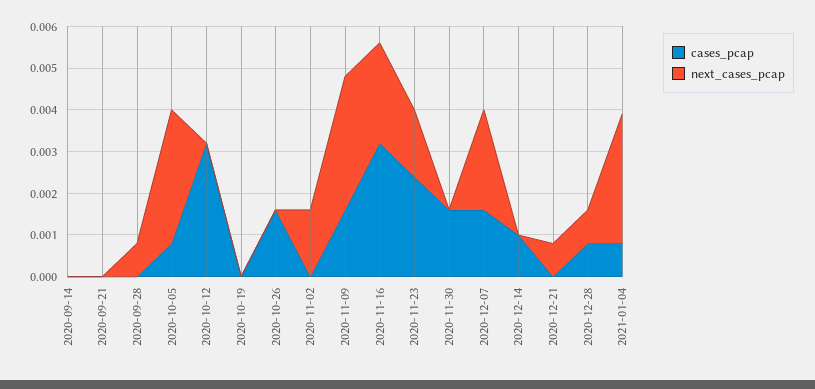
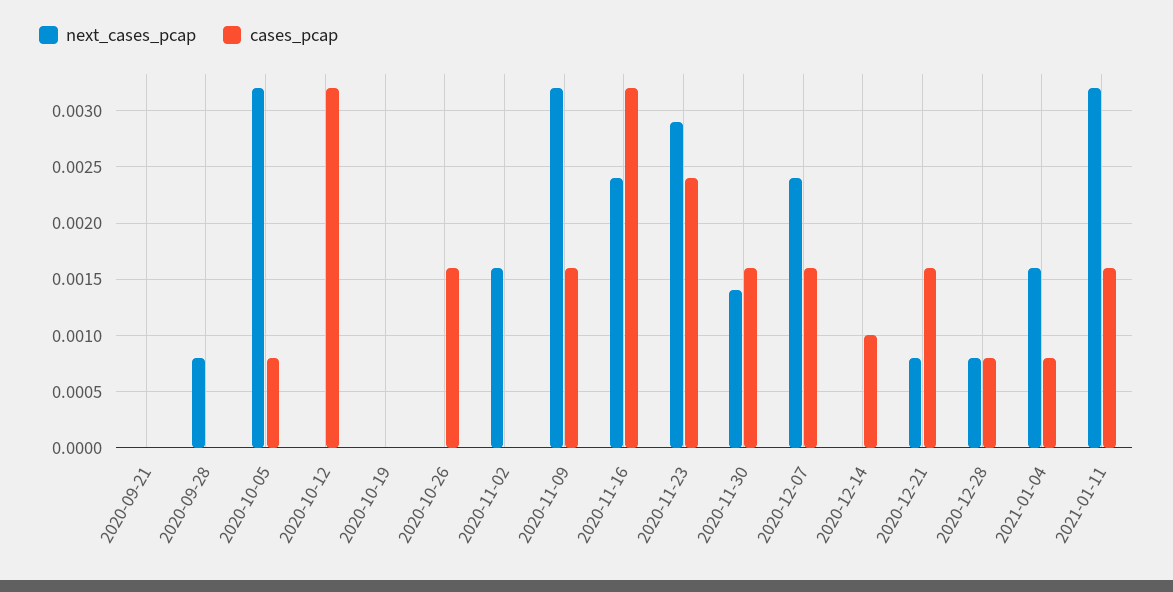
cases_pcap, 2020-09-14: 0 -> none
next_cases_pcap, 2020-09-14: 0 -> none
next_cases_pcap, 2020-11-23: 0.0015 -> 0.0029
next_cases_pcap, 2020-11-30: 0 -> 0.0014
cases_pcap, 2020-12-21: 0 -> 0.0016
next_cases_pcap, 2021-01-04: 0.003 -> 0.0016
next_cases_pcap, 2021-01-11: none -> 0.0032
cases_pcap, 2021-01-11: none -> 0.0016

